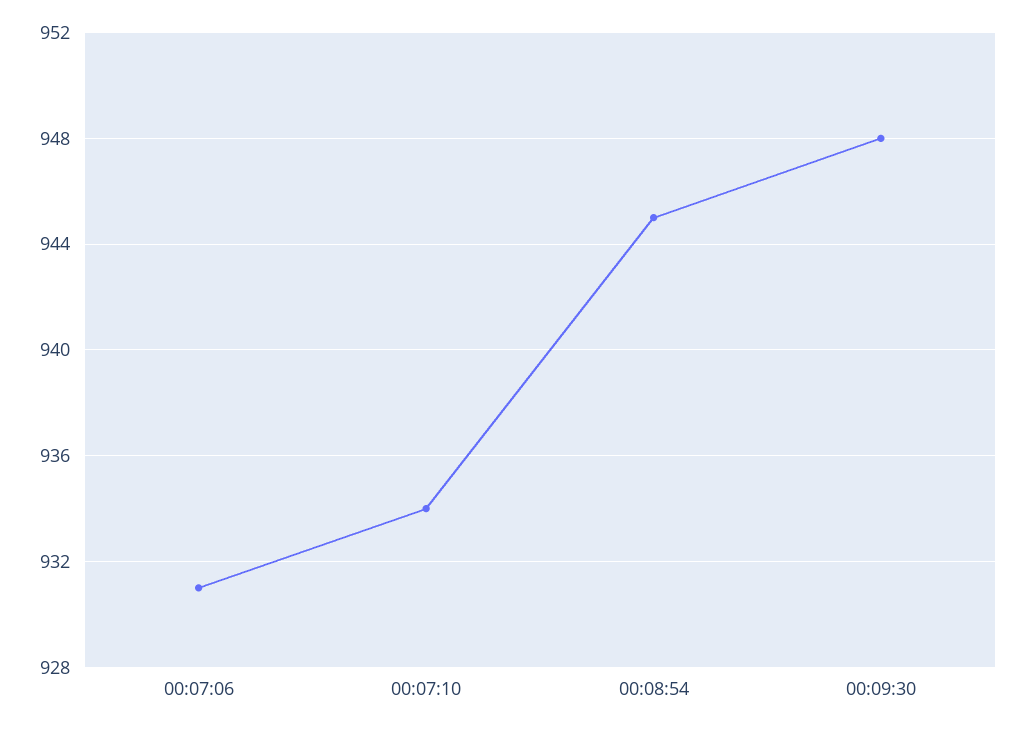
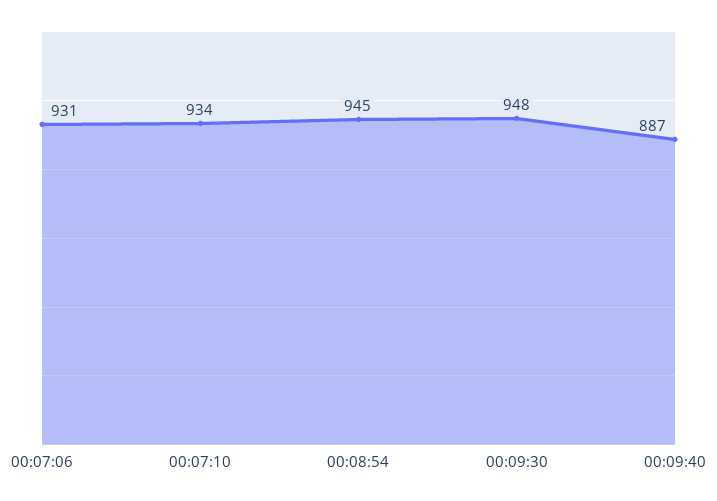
00:09:40: none -> 887

